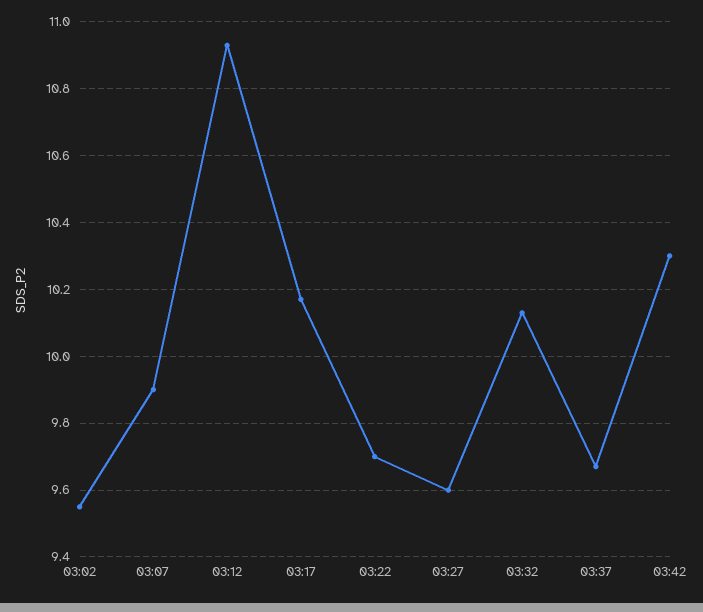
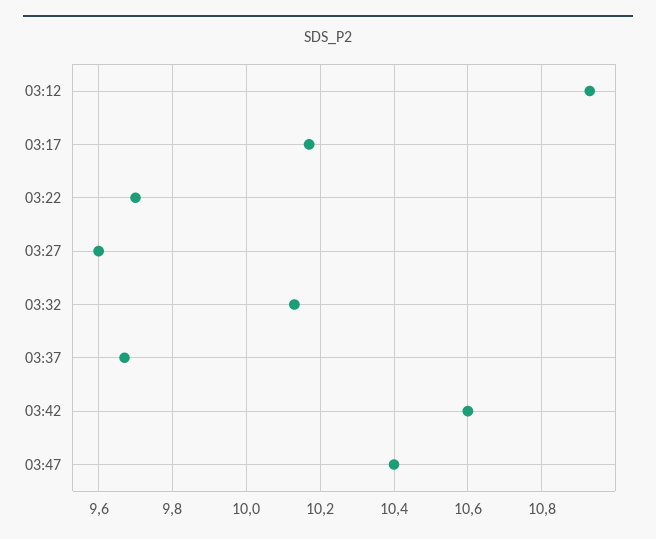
03:02: 9.55 -> none
03:07: 9.9 -> none
03:42: 10.3 -> 10.6
03:47: none -> 10.4

